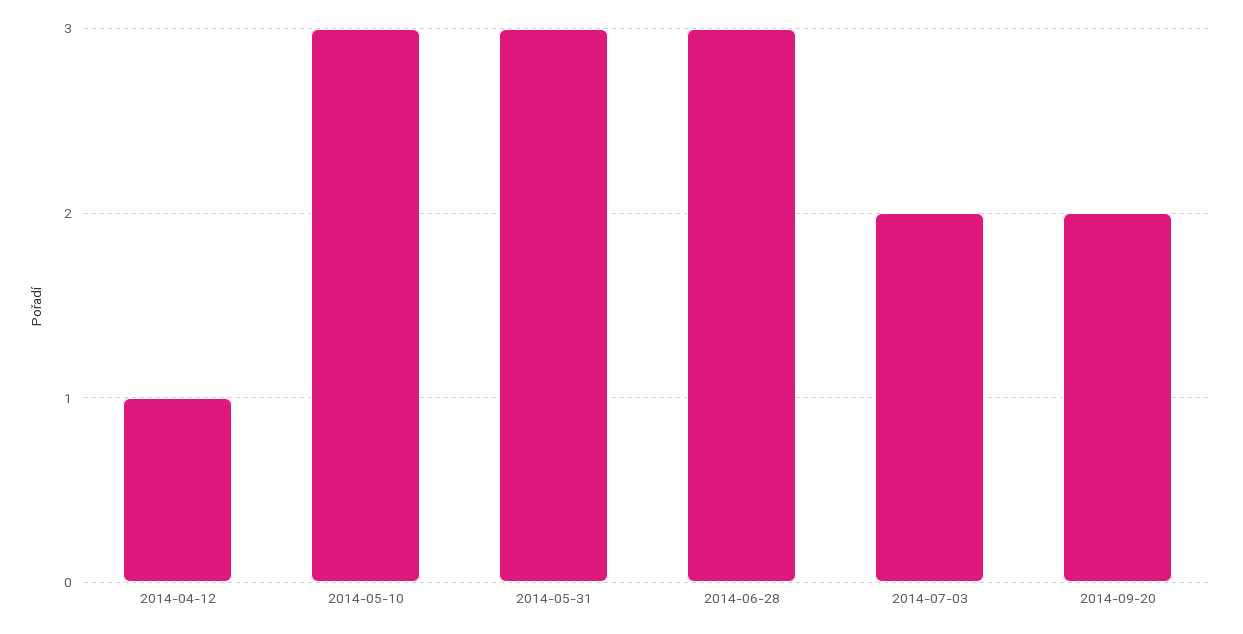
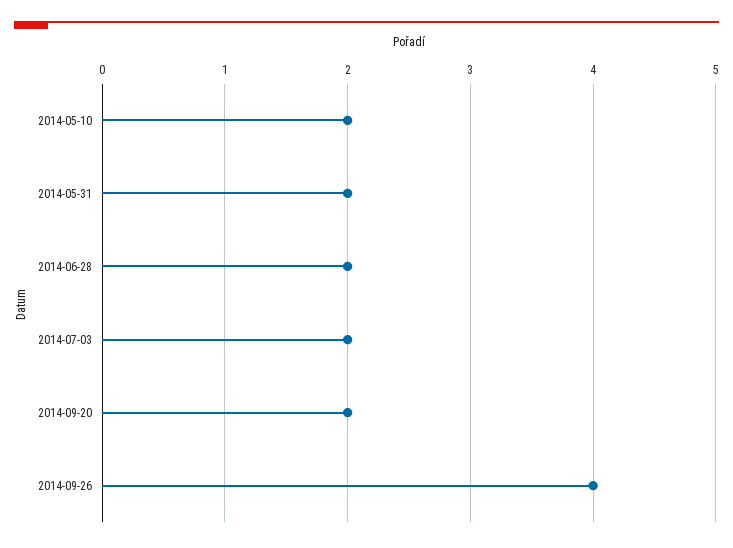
2014-04-12: 1 -> none
2014-05-10: 3 -> 2
2014-05-31: 3 -> 2
2014-06-28: 3 -> 2
2014-09-26: none -> 4

